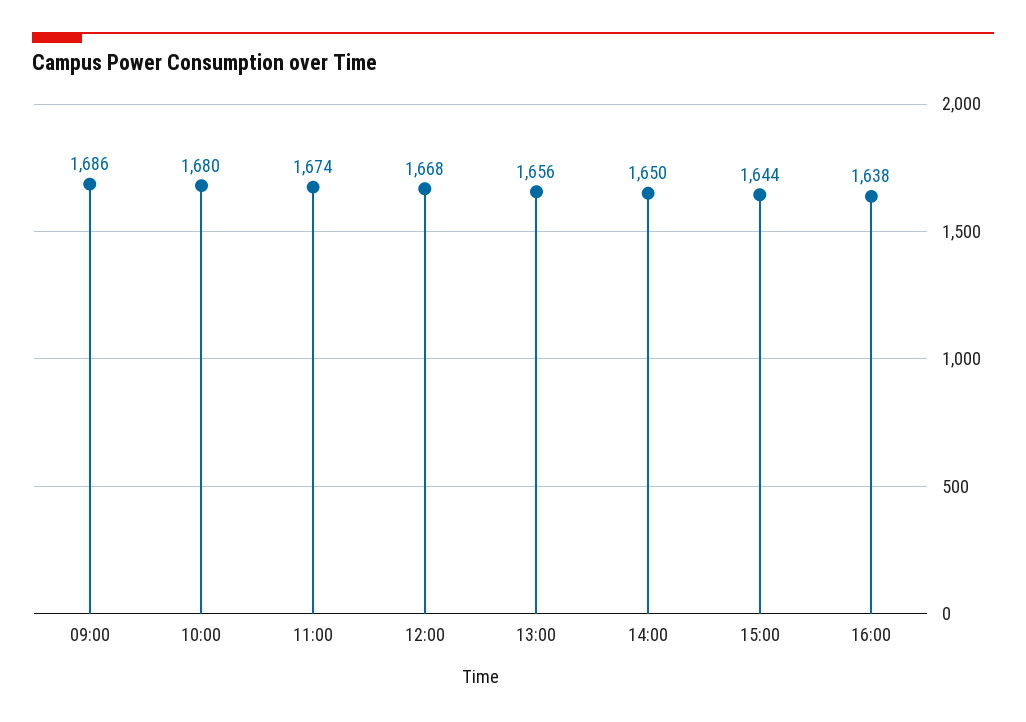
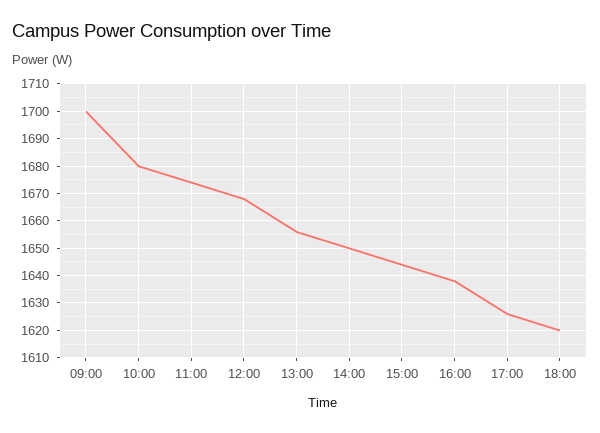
09:00: 1686 -> 1700
17:00: none -> 1625
18:00: none -> 1620

